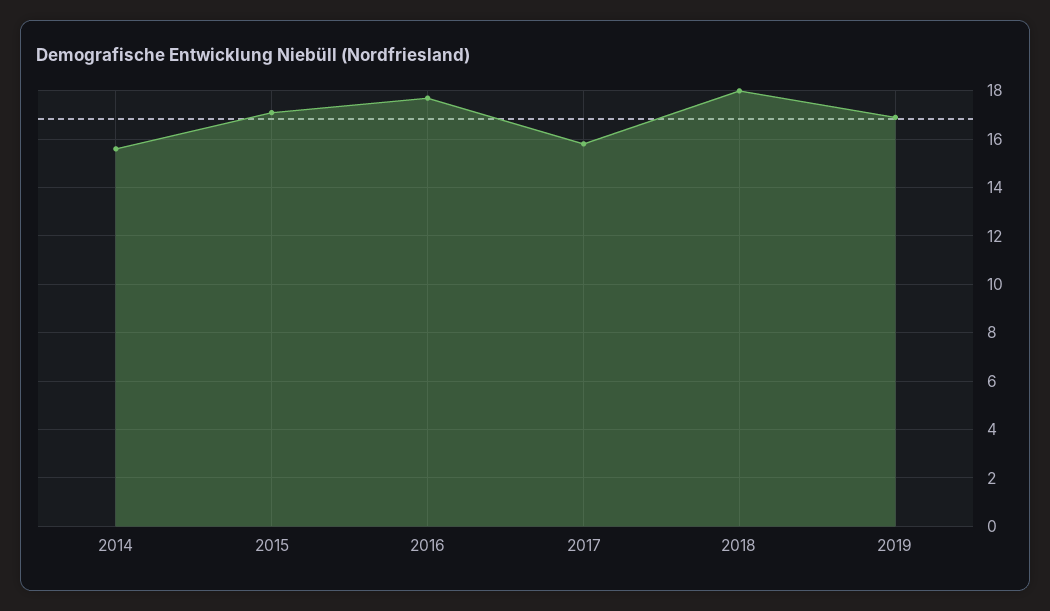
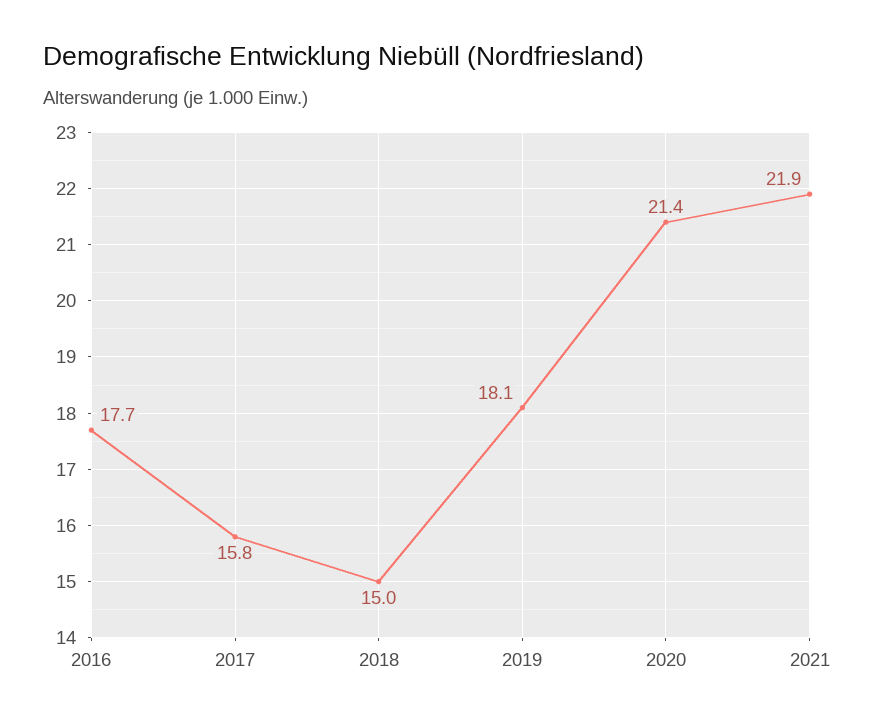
2014: 15.5 -> none
2015: 17 -> none
2018: 18 -> 15
2019: 17 -> 18.1
2020: none -> 21.4
2021: none -> 21.9

